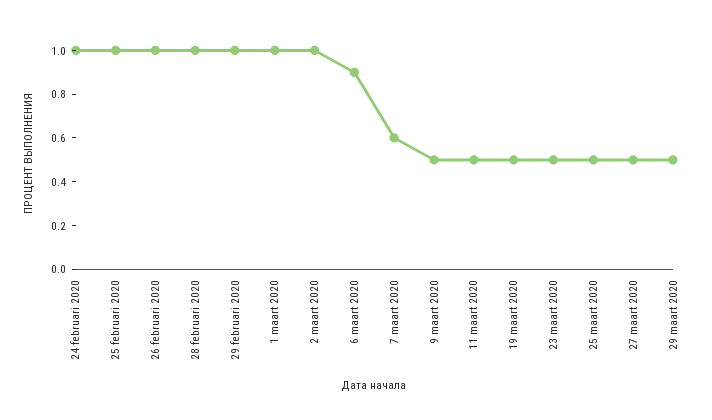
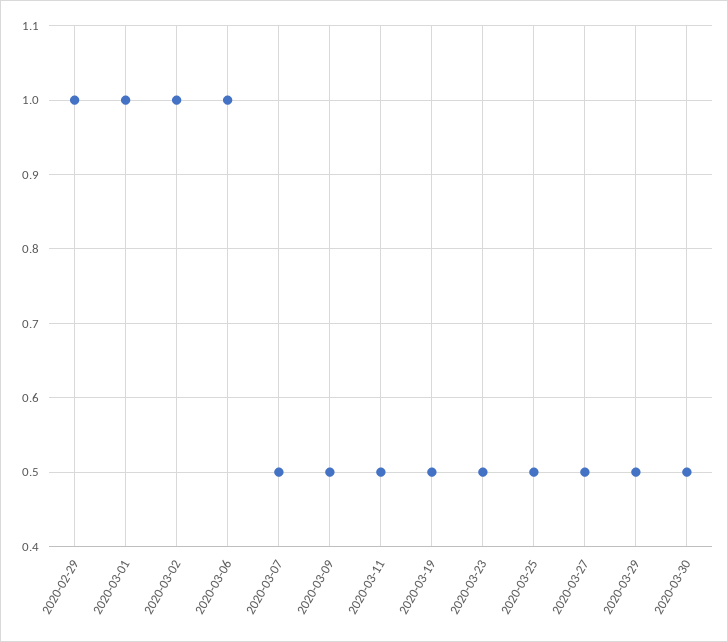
24 februari 2020: 1 -> none
25 februari 2020: 1 -> none
26 februari 2020: 1 -> none
28 februari 2020: 1 -> none
6 maart 2020: 0.9 -> 1
7 maart 2020: 0.6 -> 0.5
2020-03-30: none -> 0.5

